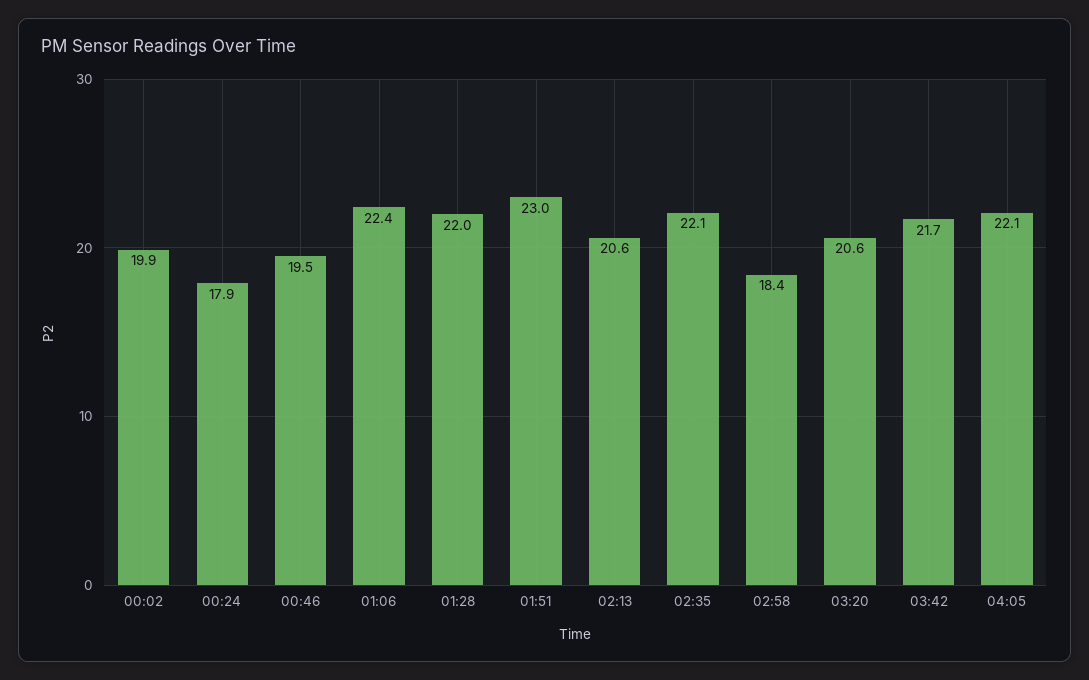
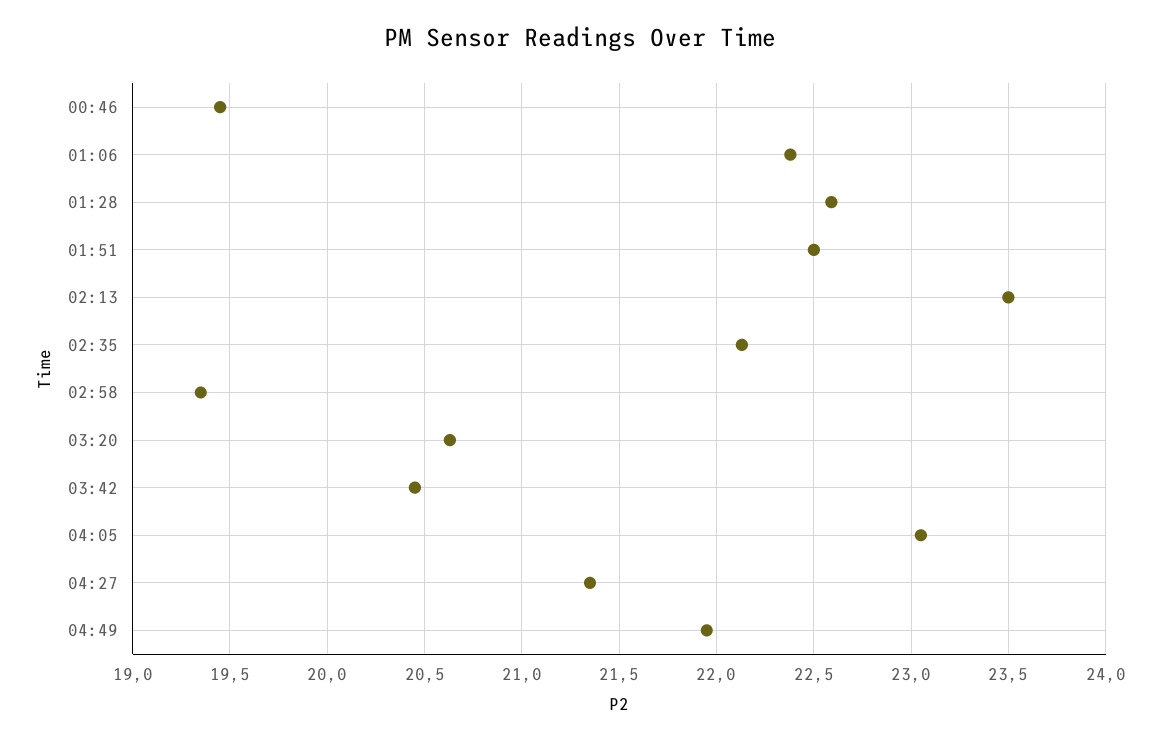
00:02: 19.9 -> none
00:24: 17.9 -> none
01:28: 22 -> 22.6
01:51: 23 -> 22.5
02:13: 20.6 -> 23.5
02:58: 18.4 -> 19.35
03:42: 21.7 -> 20.45
04:05: 22.1 -> 23.05
04:27: none -> 21.35
04:49: none -> 21.95

